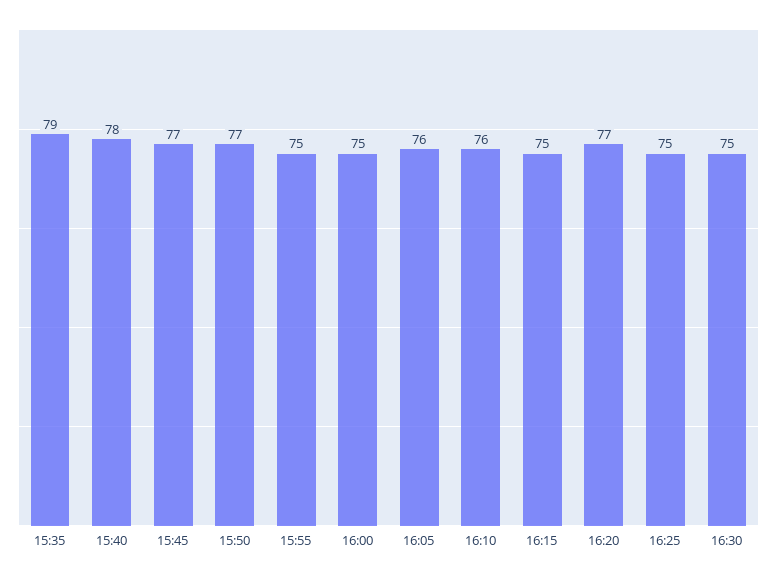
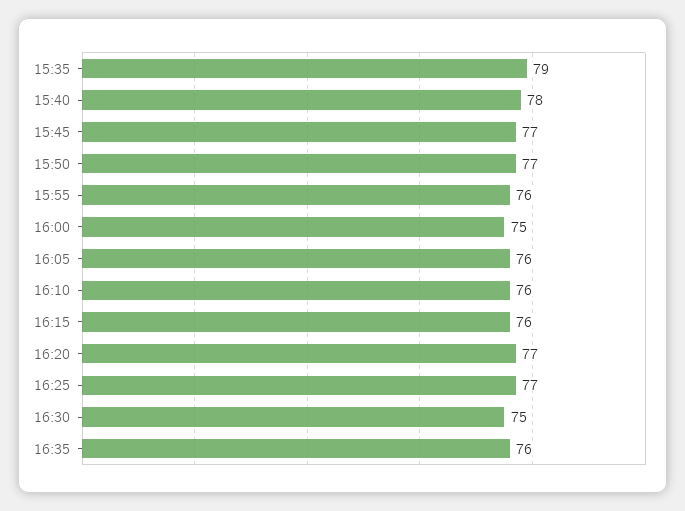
15:55: 75 -> 76
16:15: 75 -> 76
16:25: 75 -> 77
16:35: none -> 76

